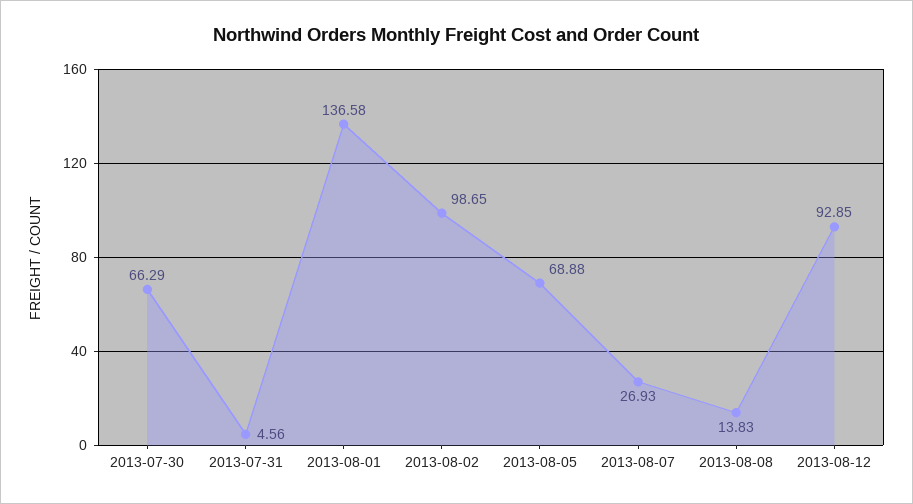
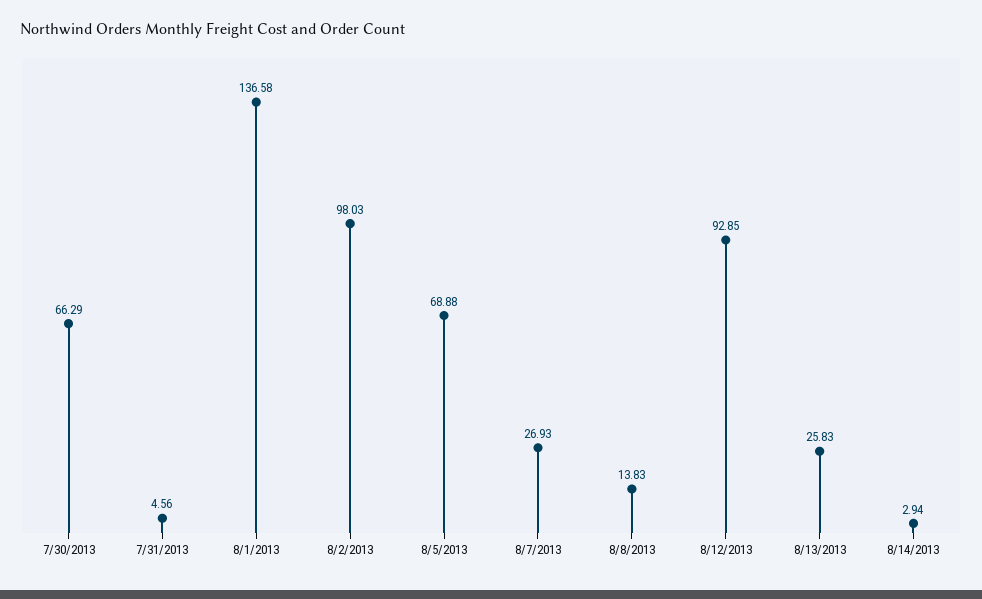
2013-08-02: 98.65 -> 98.03
8/13/2013: none -> 25.83
8/14/2013: none -> 2.94

